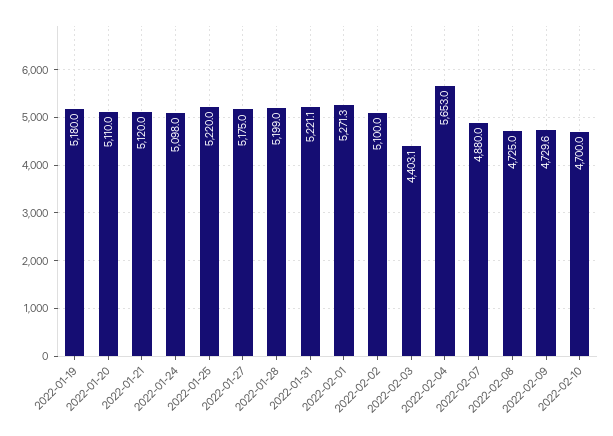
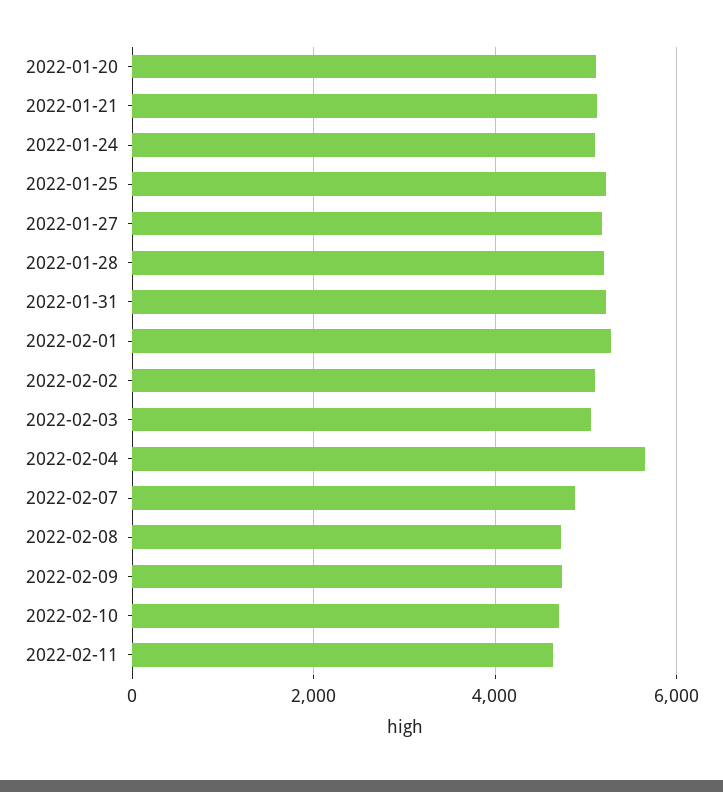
2022-01-19: 5180 -> none
2022-02-03: 4403.1 -> 5000
2022-02-11: none -> 4600

